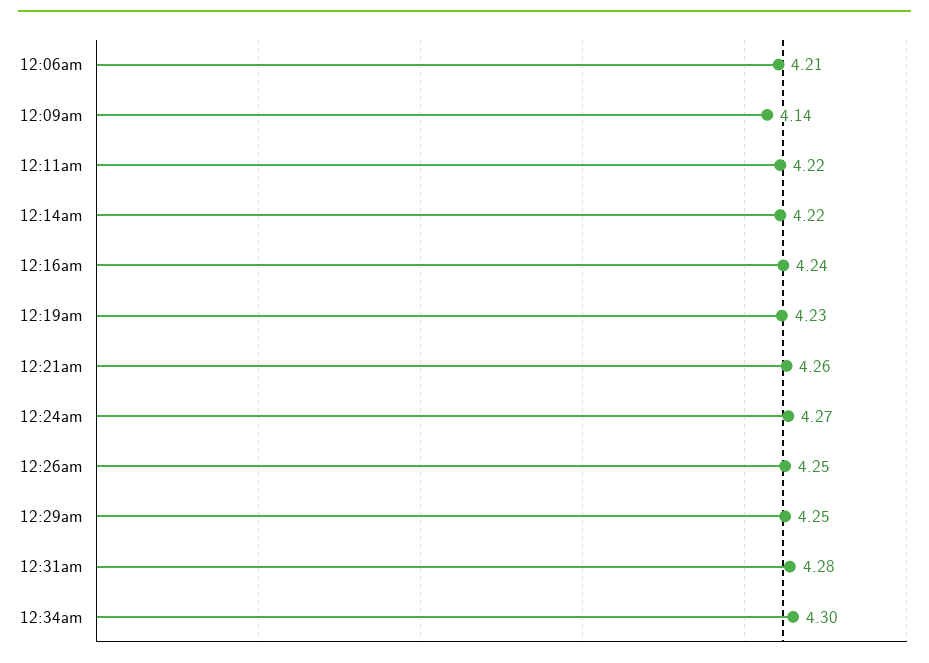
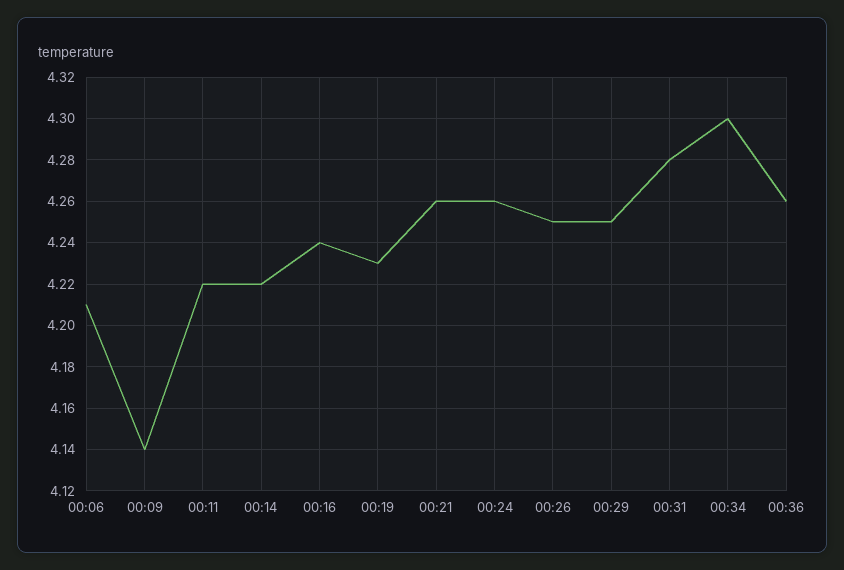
12:24am: 4.27 -> 4.26
00:36: none -> 4.26

